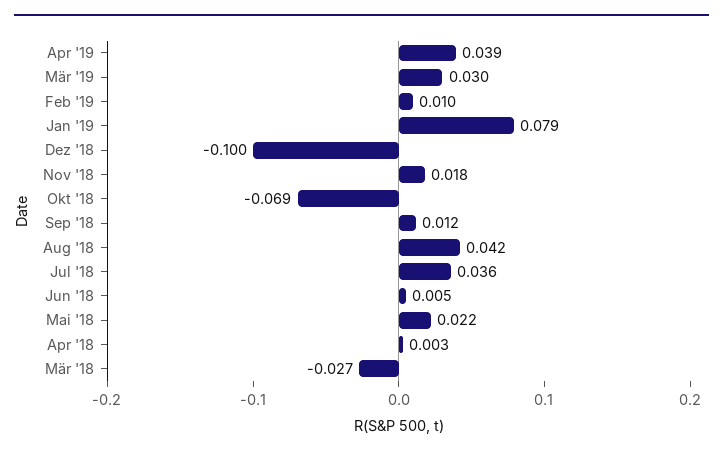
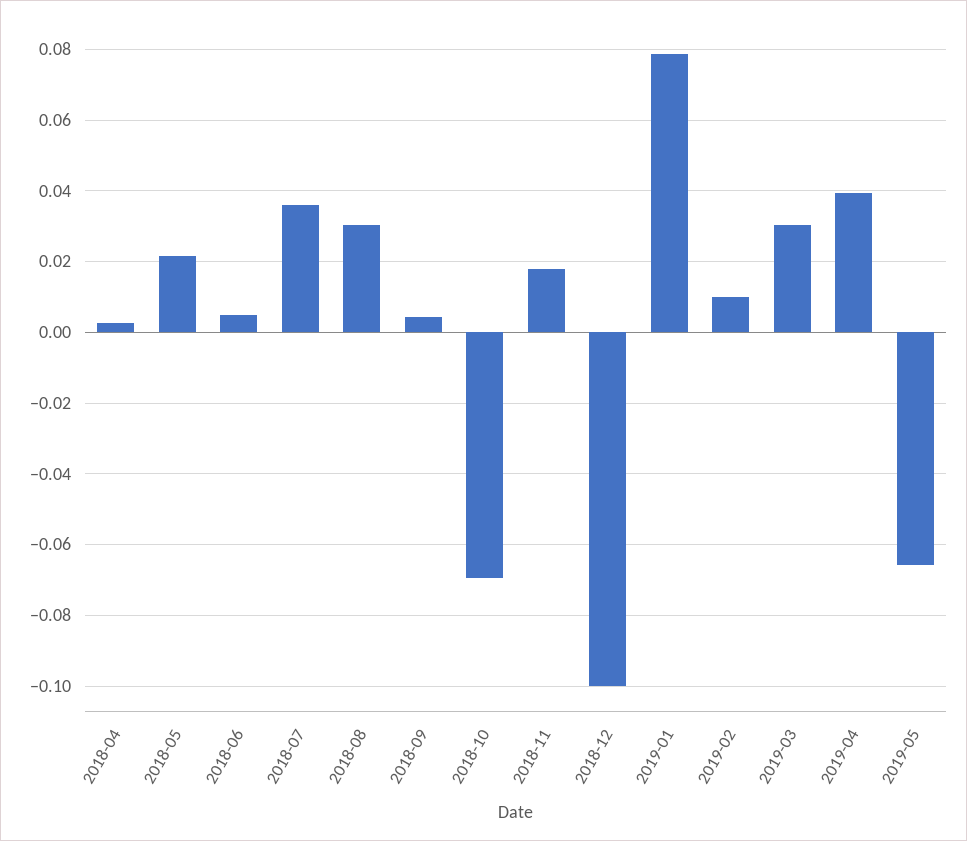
Sep '18: 0.012 -> 0.004
Aug '18: 0.042 -> 0.03
Mär '18: -0.027 -> none
2019-05: none -> -0.066

